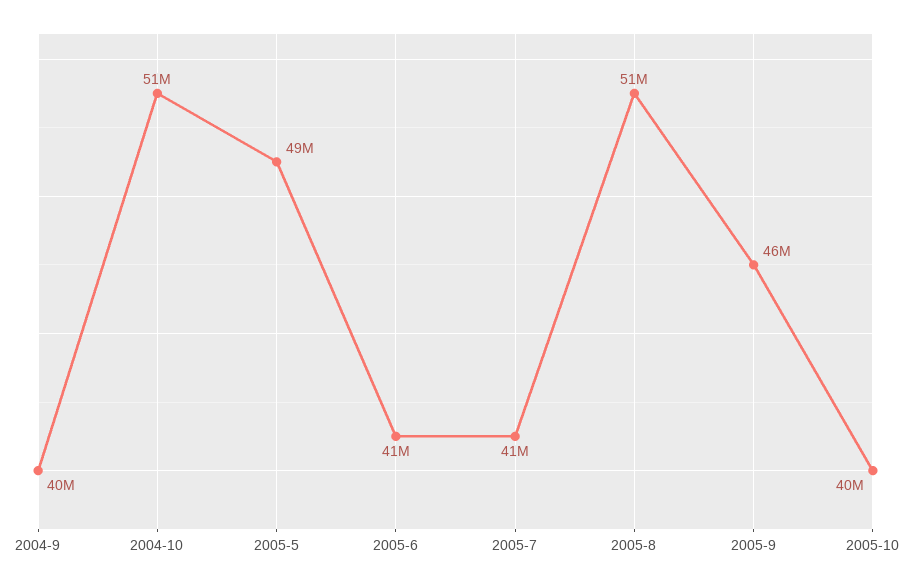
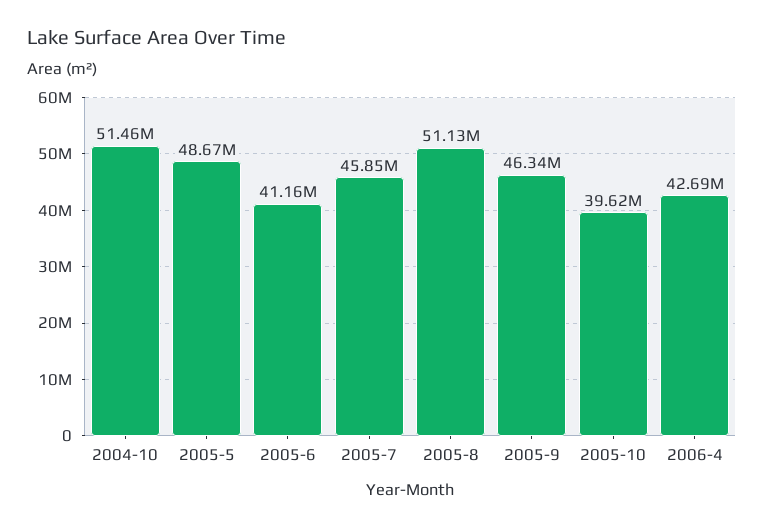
2004-9: 40000000 -> none
2005-7: 41000000 -> 45850000
2006-4: none -> 42690000

